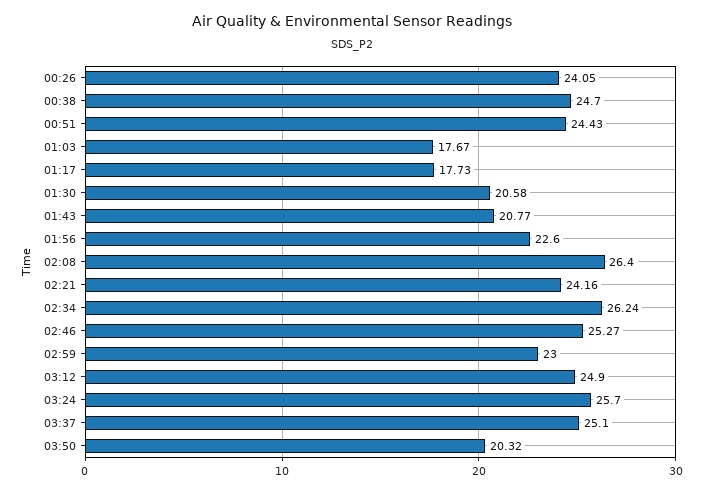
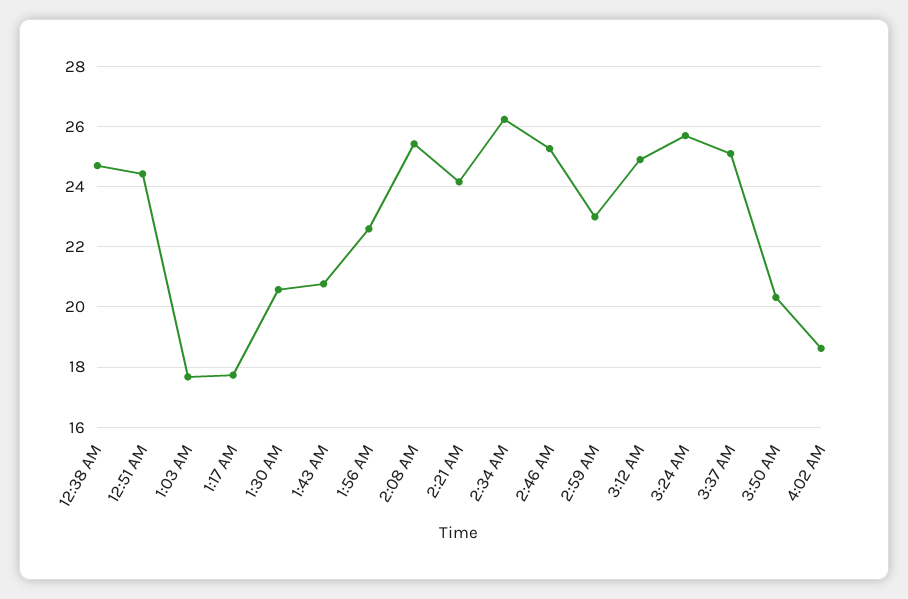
00:26: 24.05 -> none
02:08: 26.4 -> 25.4
4:02 AM: none -> 18.6

